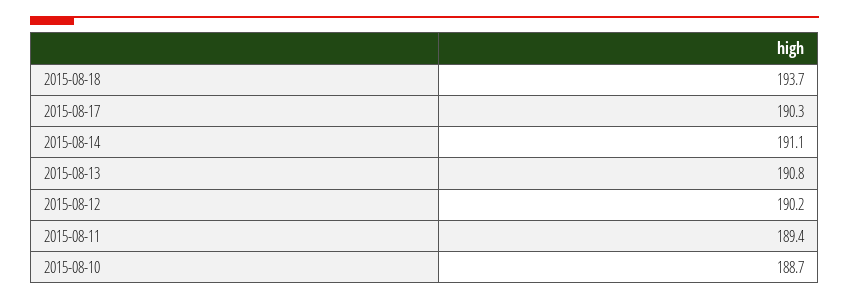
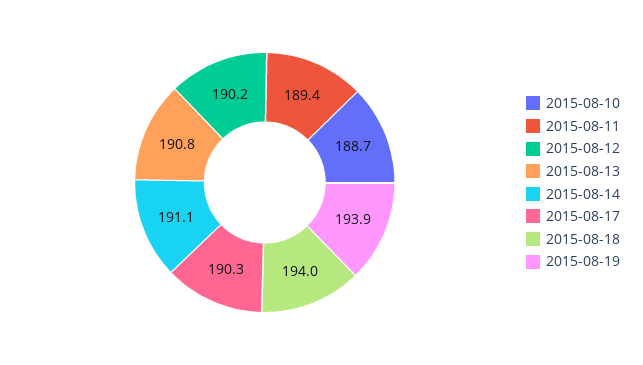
2015-08-18: 193.7 -> 194
2015-08-19: none -> 193.9

